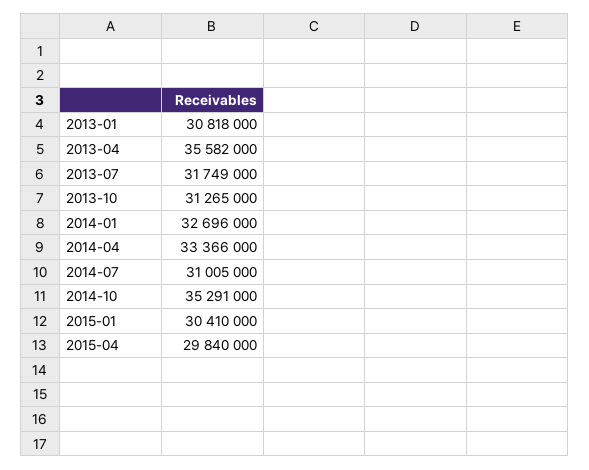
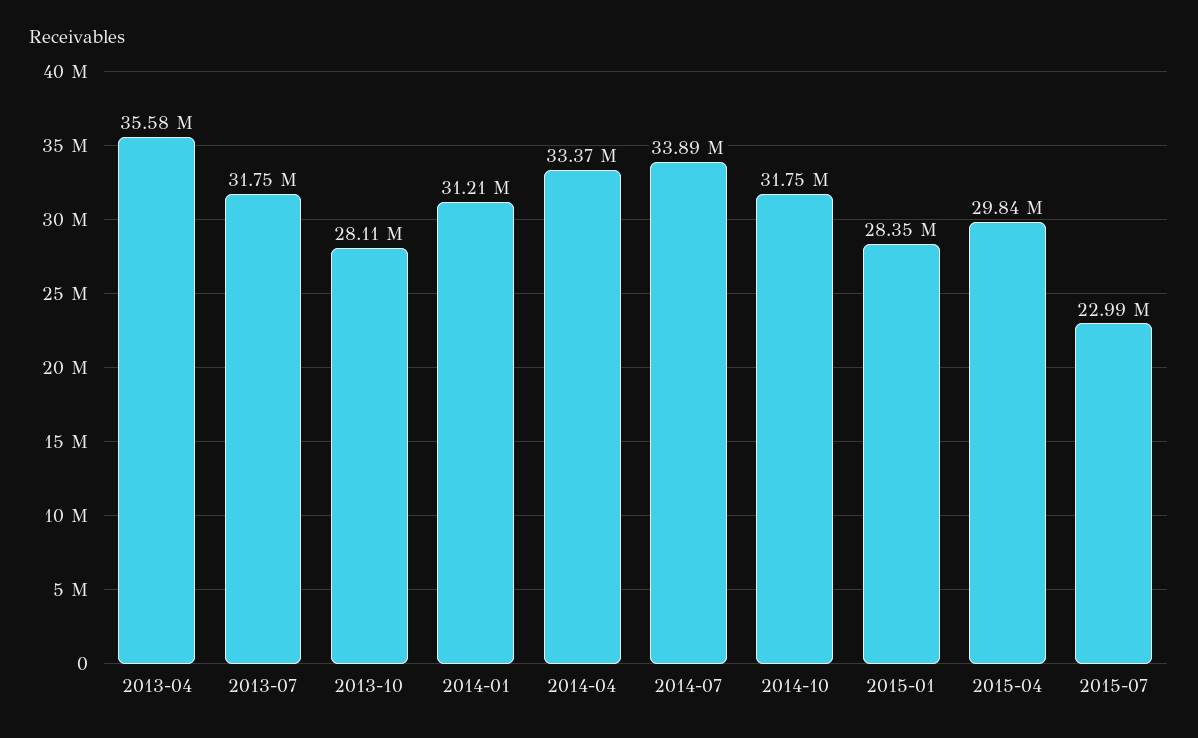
2013-01: 30818000 -> none
2013-10: 31265000 -> 28110000
2014-01: 32696000 -> 31210000
2014-07: 31005000 -> 33890000
2014-10: 35291000 -> 31750000
2015-01: 30410000 -> 28350000
2015-07: none -> 22990000

